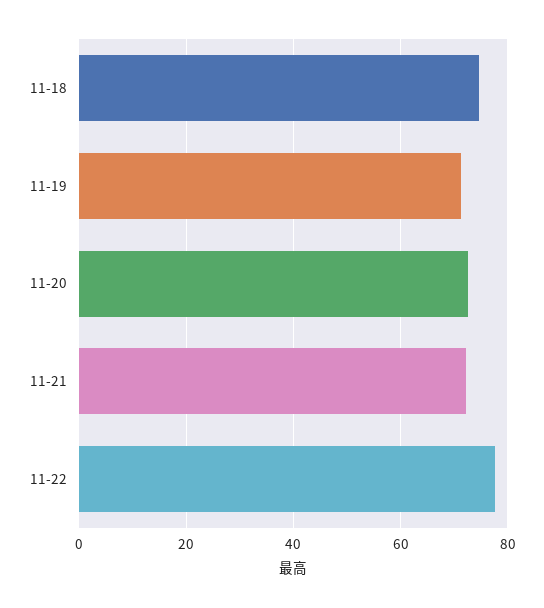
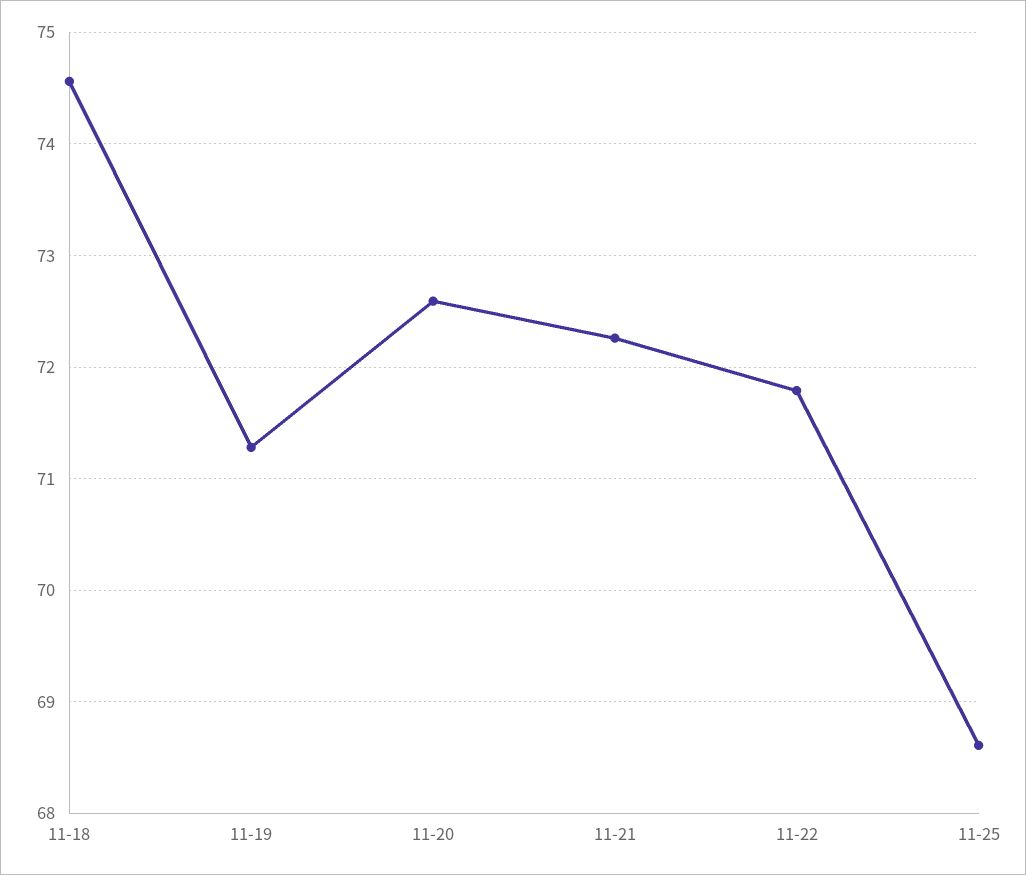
11-22: 78 -> 71.8
11-25: none -> 68.6

